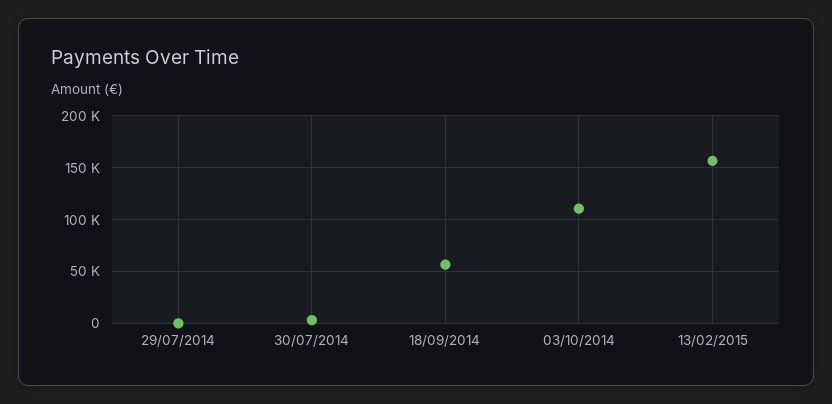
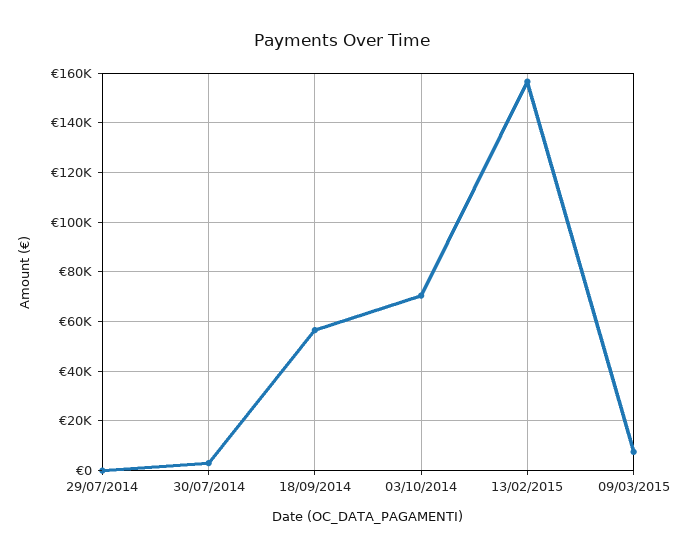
03/10/2014: 110000 -> 70000
09/03/2015: none -> 7500

